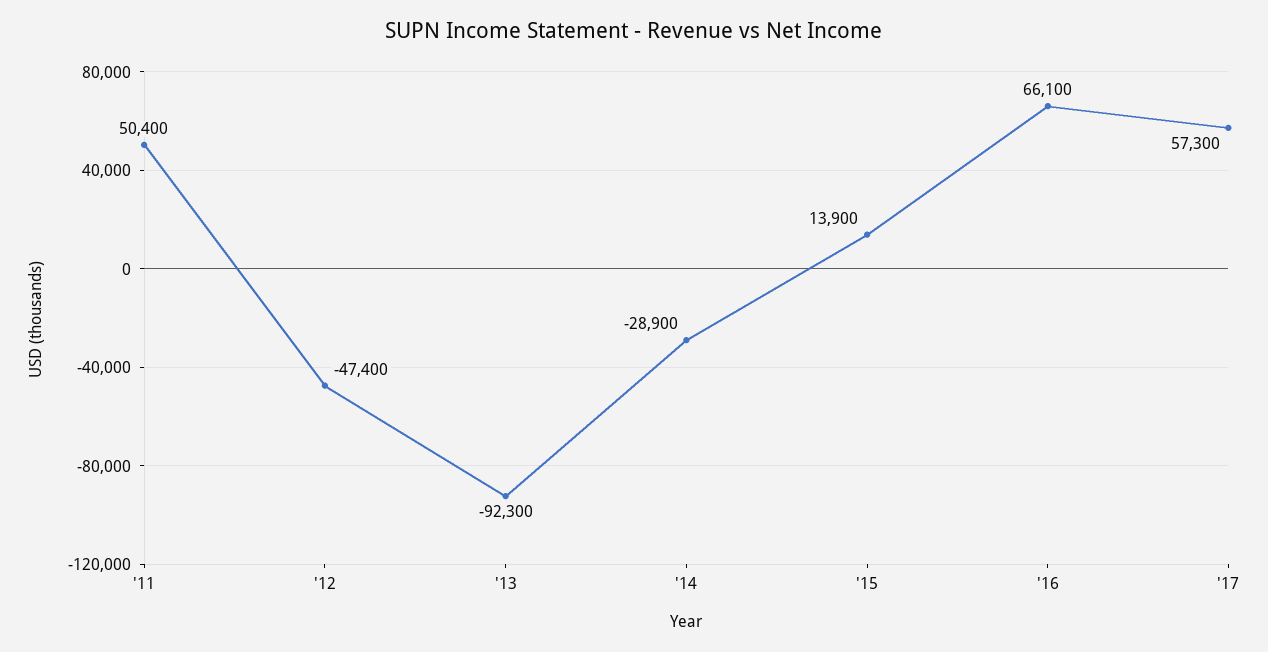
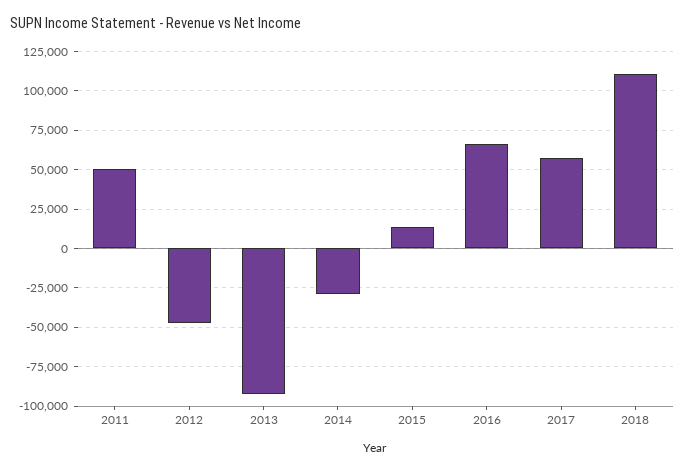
2018: none -> 110000

